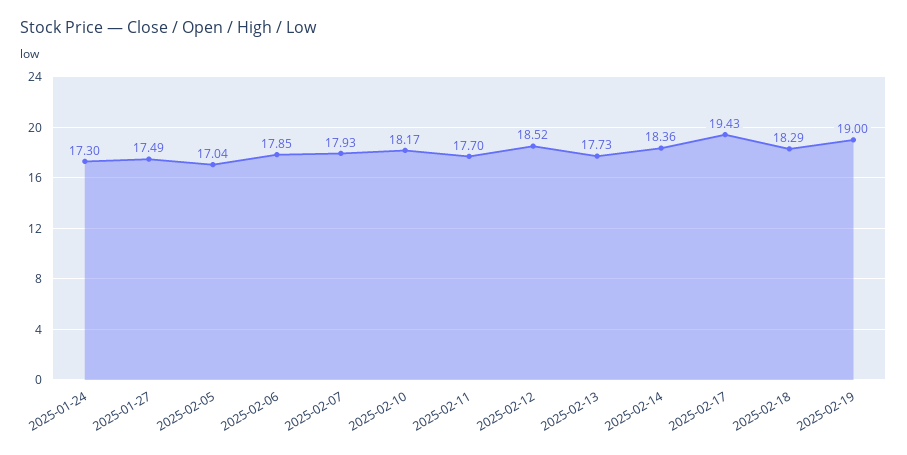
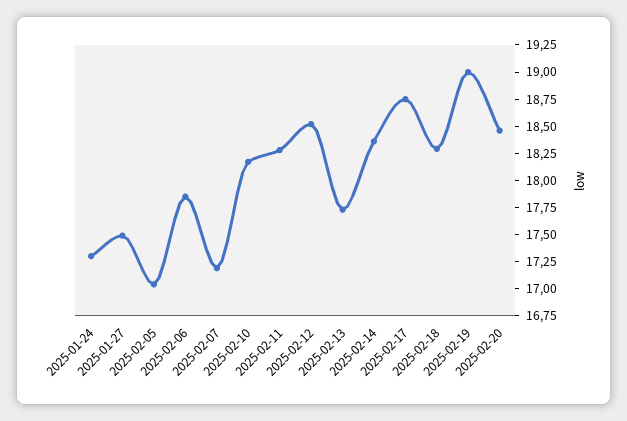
2025-02-07: 17.93 -> 17.25
2025-02-11: 17.7 -> 18.25
2025-02-17: 19.43 -> 18.75
2025-02-20: none -> 18.5

